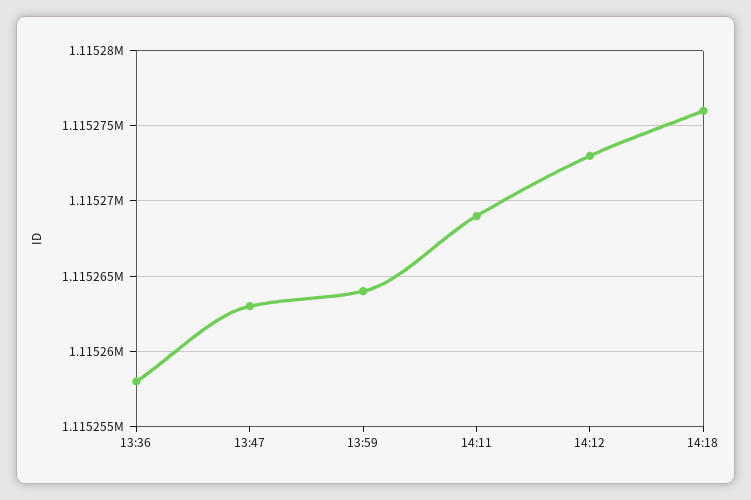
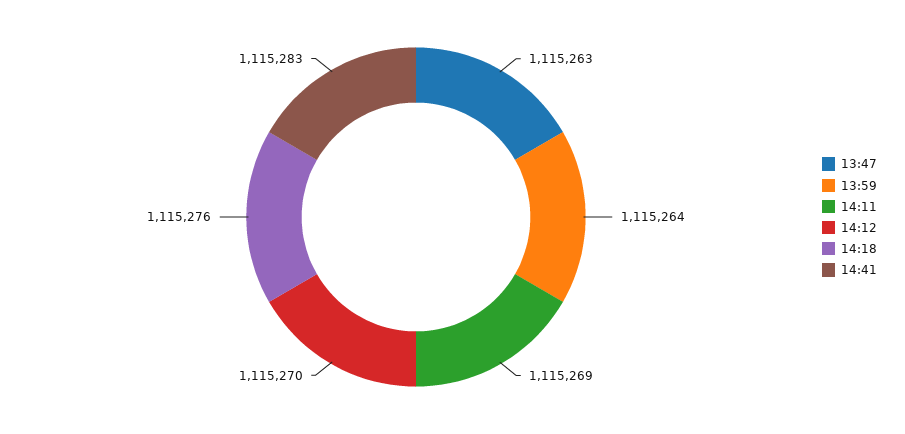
13:36: 1115258 -> none
14:12: 1115273 -> 1115270
14:41: none -> 1115283

